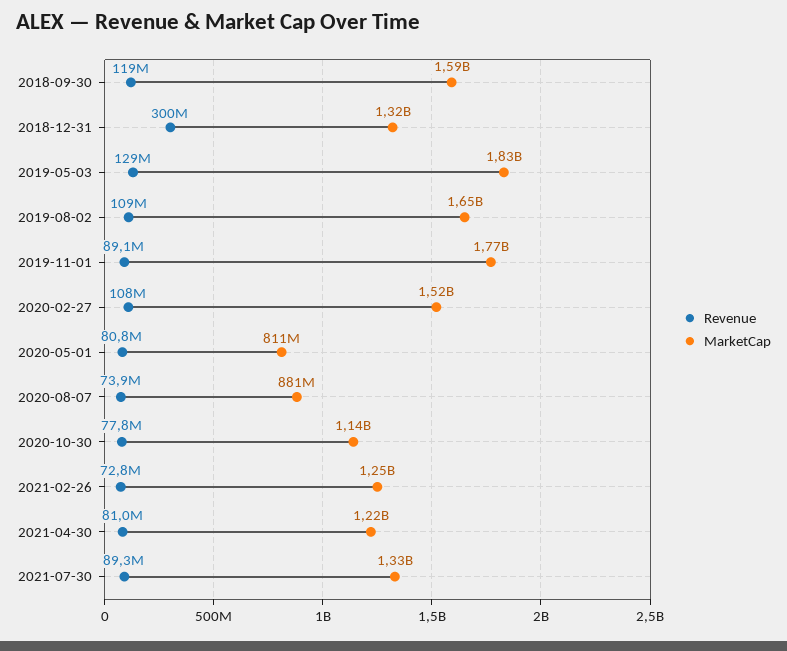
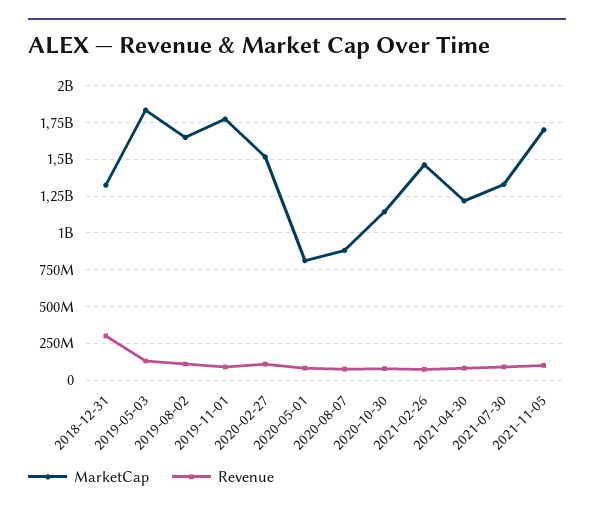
Revenue, 2018-09-30: 119000000 -> none
MarketCap, 2018-09-30: 1590000000 -> none
MarketCap, 2021-02-26: 1250000000 -> 1450000000
MarketCap, 2021-11-05: none -> 1700000000
Revenue, 2021-11-05: none -> 100000000

